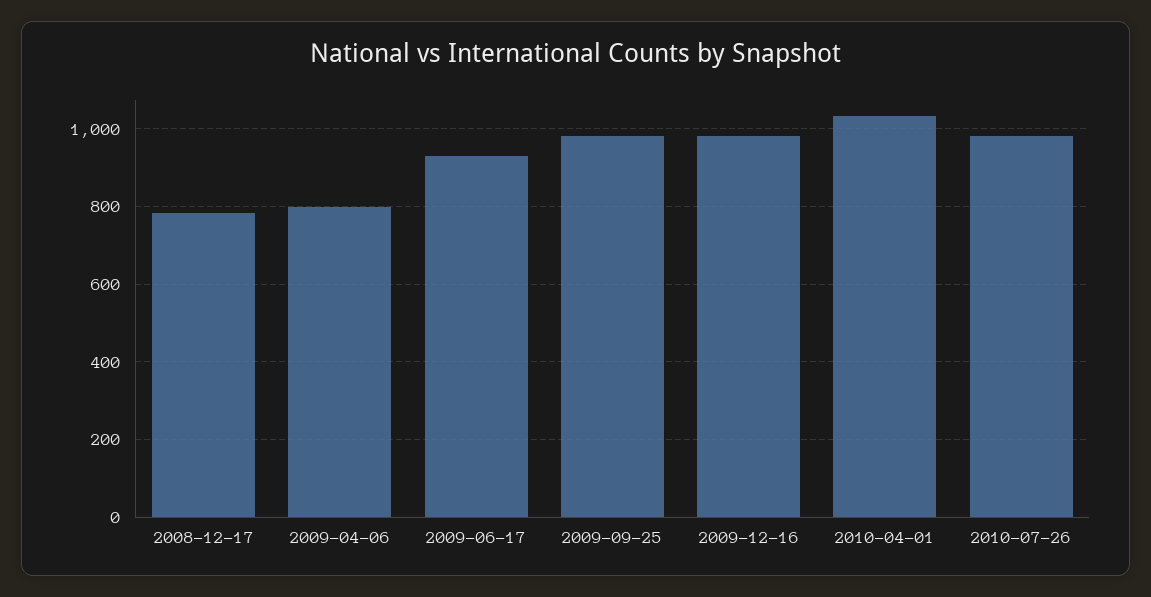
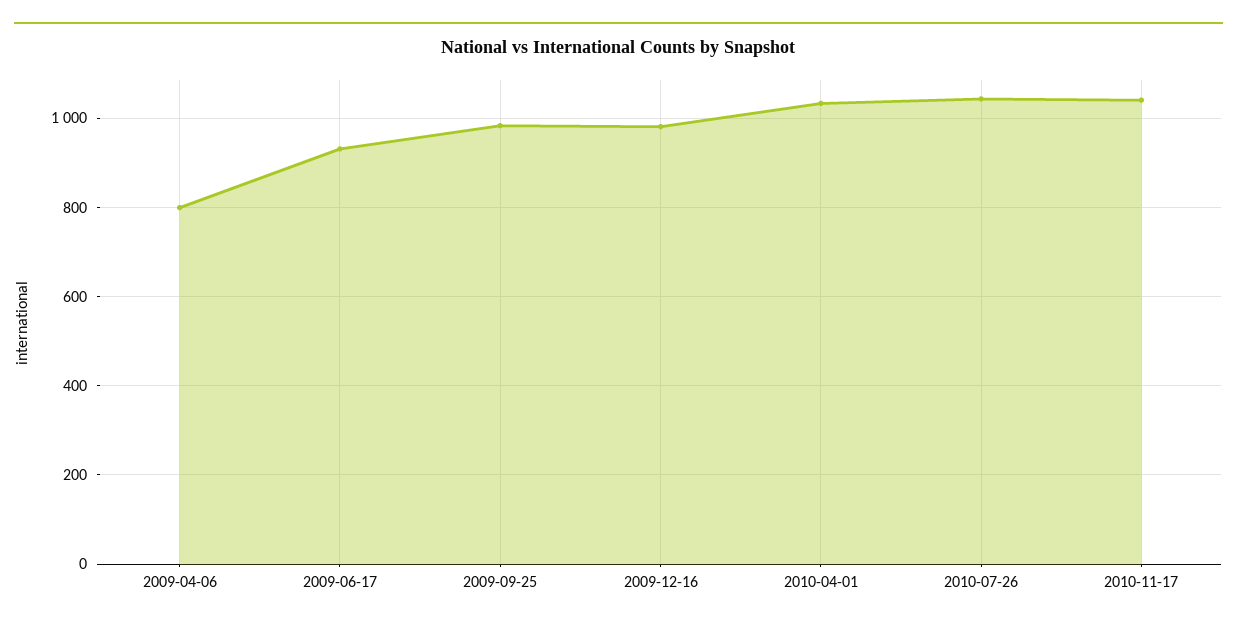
2008-12-17: 780 -> none
2010-07-26: 980 -> 1040
2010-11-17: none -> 1040

